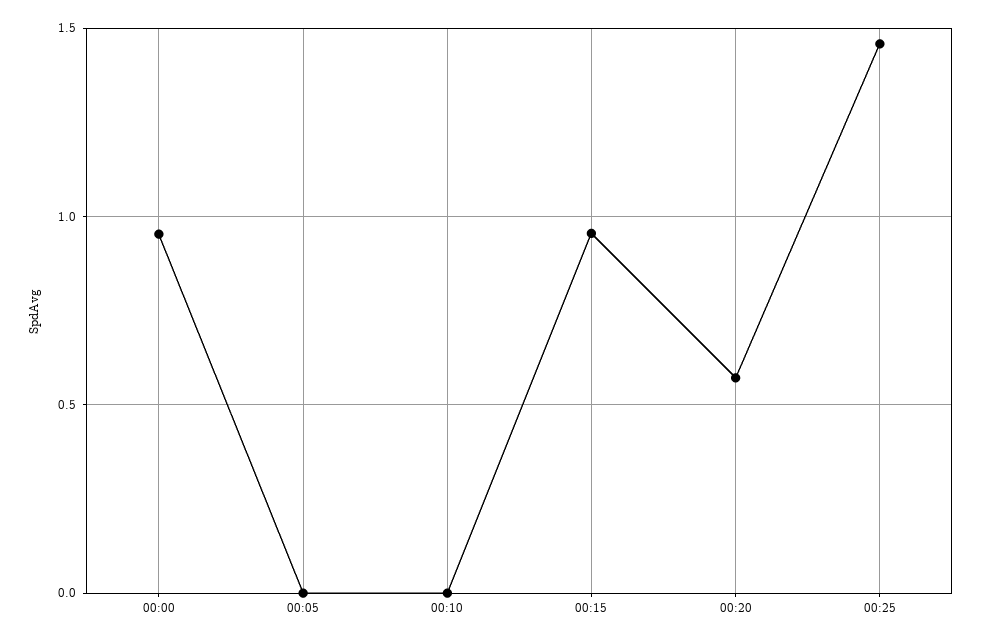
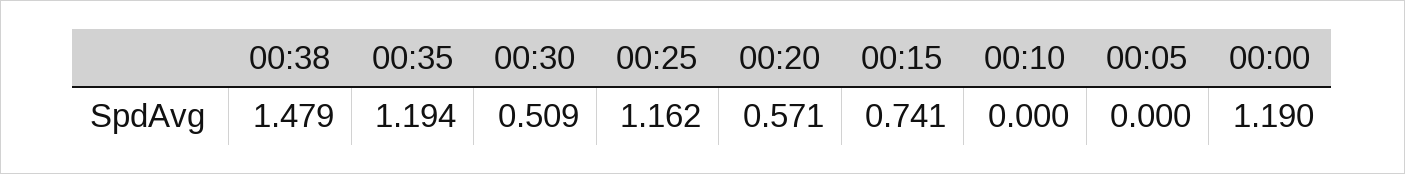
00:00: 0.95 -> 1.19
00:15: 0.95 -> 0.741
00:25: 1.45 -> 1.162
00:38: none -> 1.479
00:35: none -> 1.194
00:30: none -> 0.509

